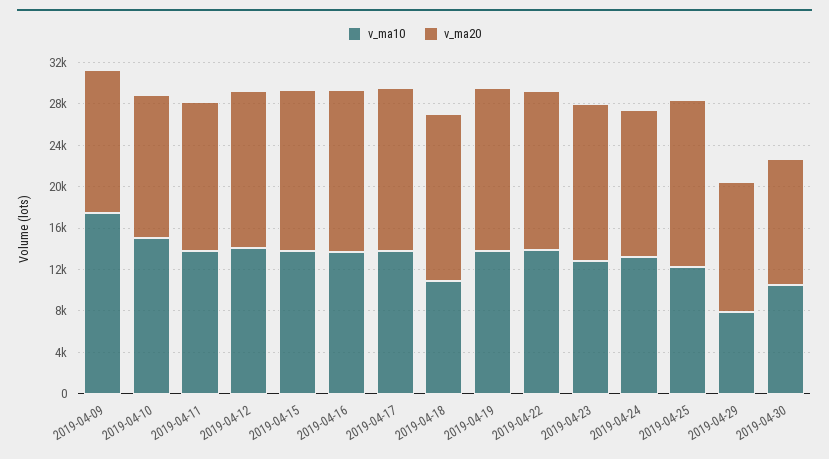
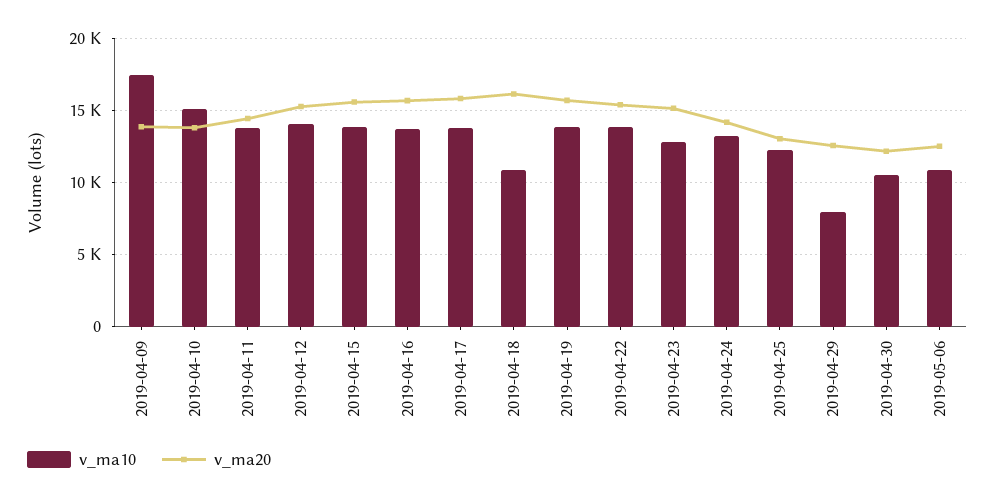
v_ma20, 2019-04-25: 16000 -> 13000
v_ma10, 2019-05-06: none -> 11000
v_ma20, 2019-05-06: none -> 12500

